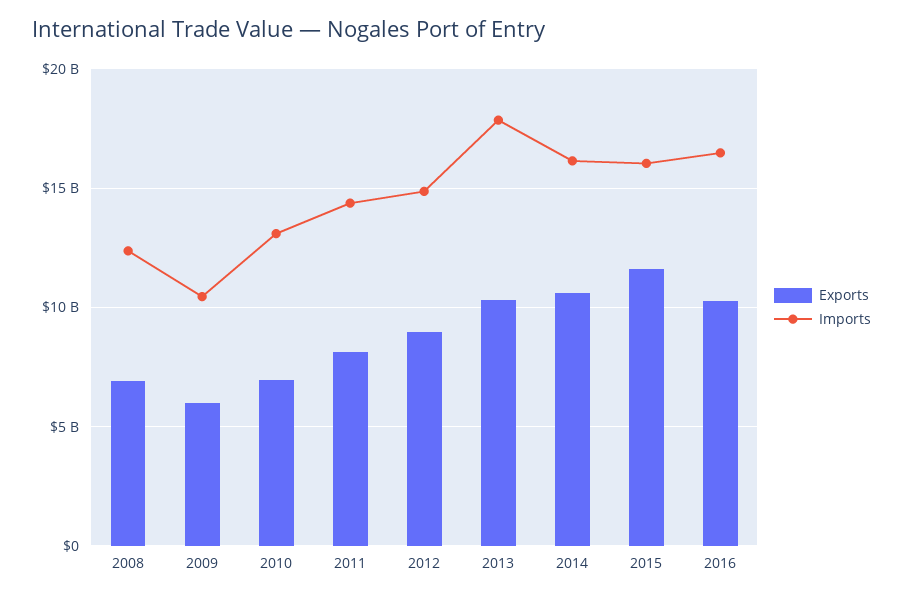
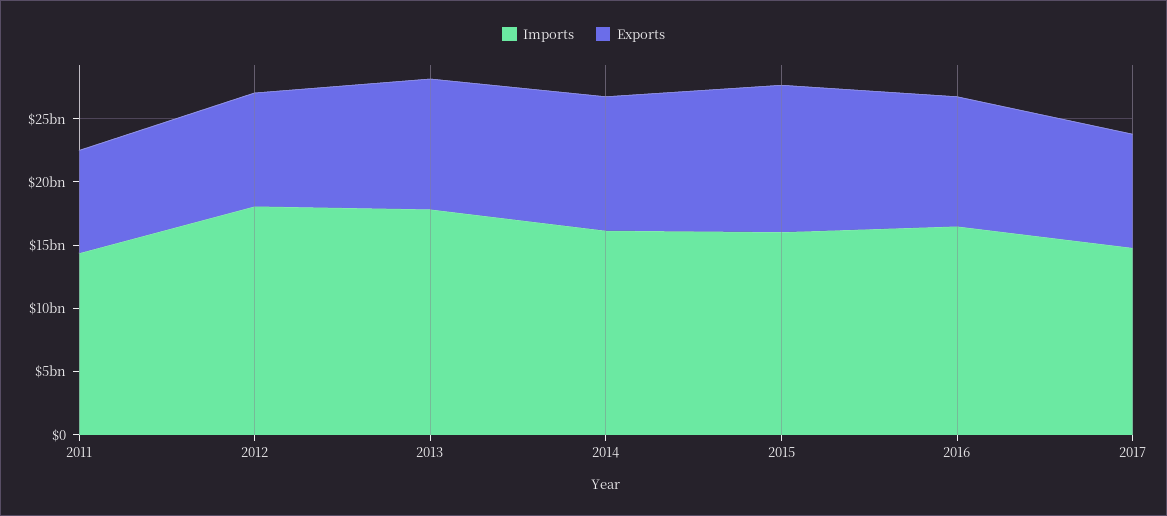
Exports, 2008: 7000000000 -> none
Imports, 2008: 12500000000 -> none
Exports, 2009: 6000000000 -> none
Imports, 2009: 10500000000 -> none
Exports, 2010: 7000000000 -> none
Imports, 2010: 13000000000 -> none
Imports, 2012: 15000000000 -> 18000000000
Imports, 2017: none -> 15000000000
Exports, 2017: none -> 9000000000

